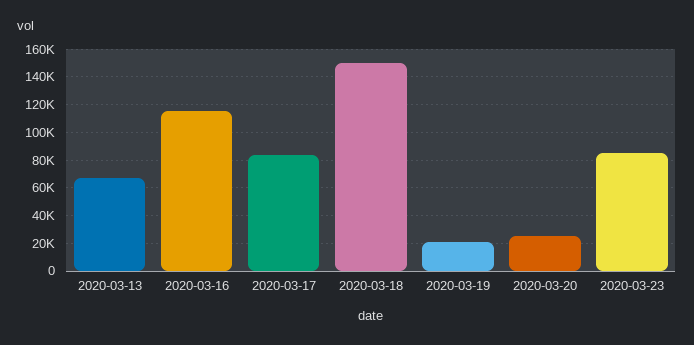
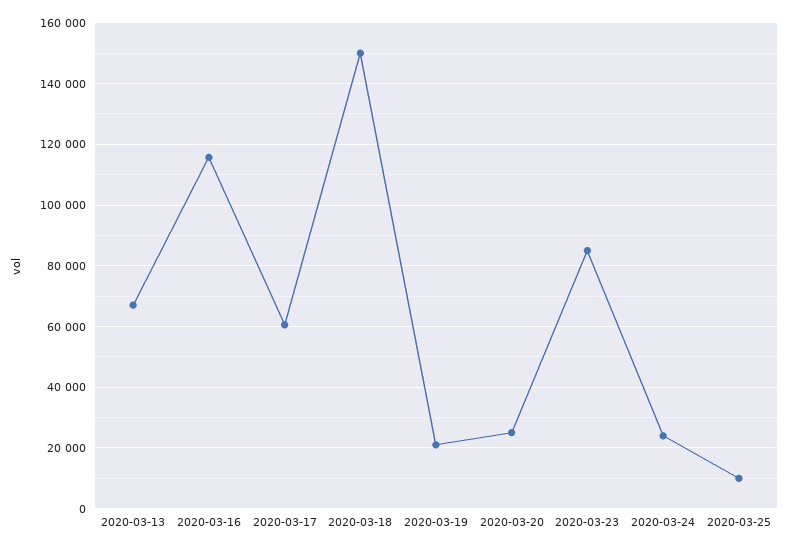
2020-03-17: 85000 -> 60000
2020-03-24: none -> 24000
2020-03-25: none -> 10000

